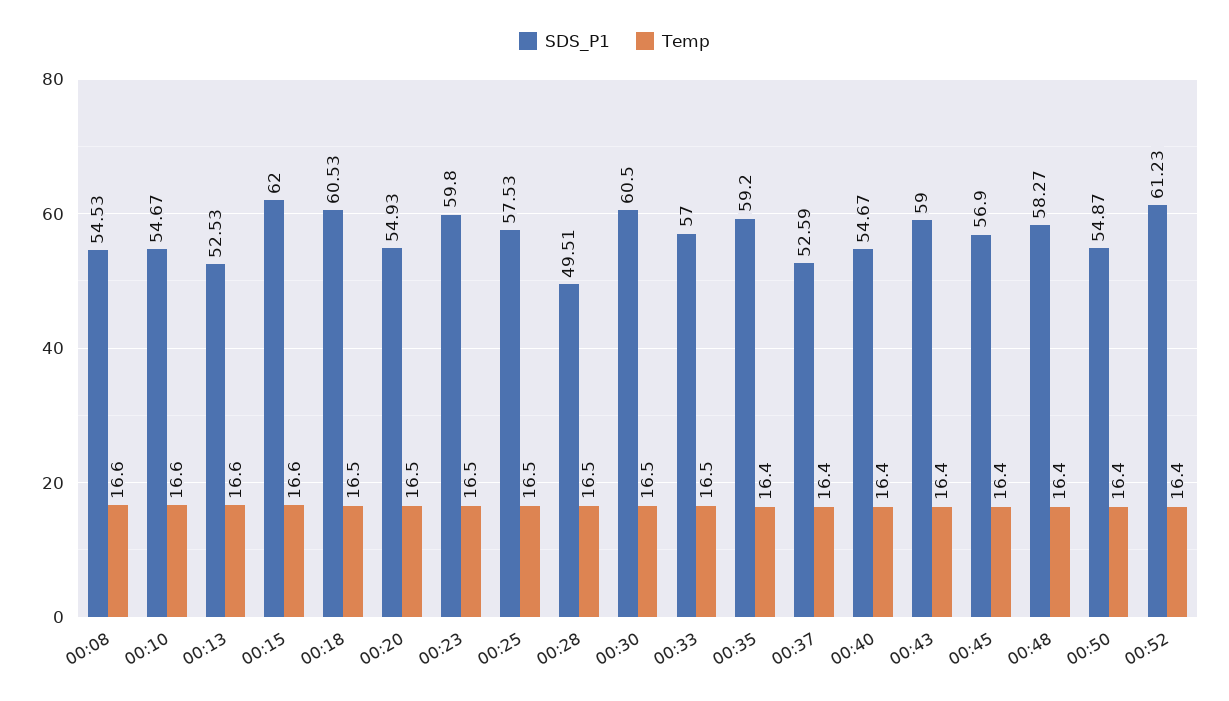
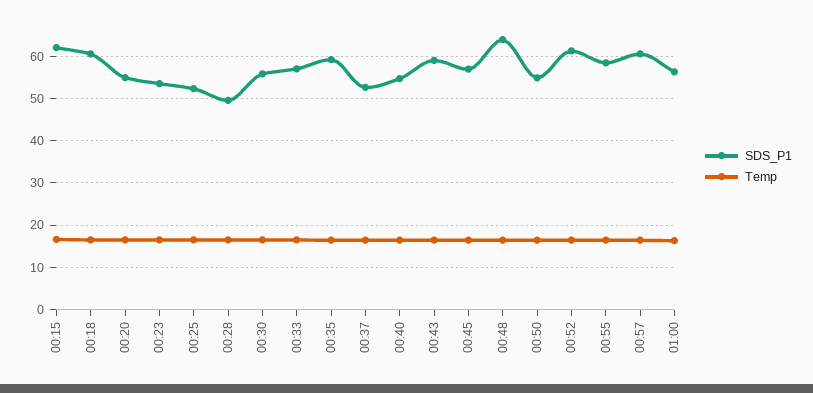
SDS_P1, 00:08: 54.53 -> none
Temp, 00:08: 16.6 -> none
SDS_P1, 00:10: 54.67 -> none
Temp, 00:10: 16.6 -> none
SDS_P1, 00:13: 52.53 -> none
Temp, 00:13: 16.6 -> none
SDS_P1, 00:23: 59.8 -> 54
SDS_P1, 00:25: 57.53 -> 52
SDS_P1, 00:30: 60.5 -> 56
SDS_P1, 00:48: 58.27 -> 64
SDS_P1, 00:55: none -> 58
Temp, 00:55: none -> 16
SDS_P1, 00:57: none -> 60
Temp, 00:57: none -> 16
SDS_P1, 01:00: none -> 56
Temp, 01:00: none -> 16

